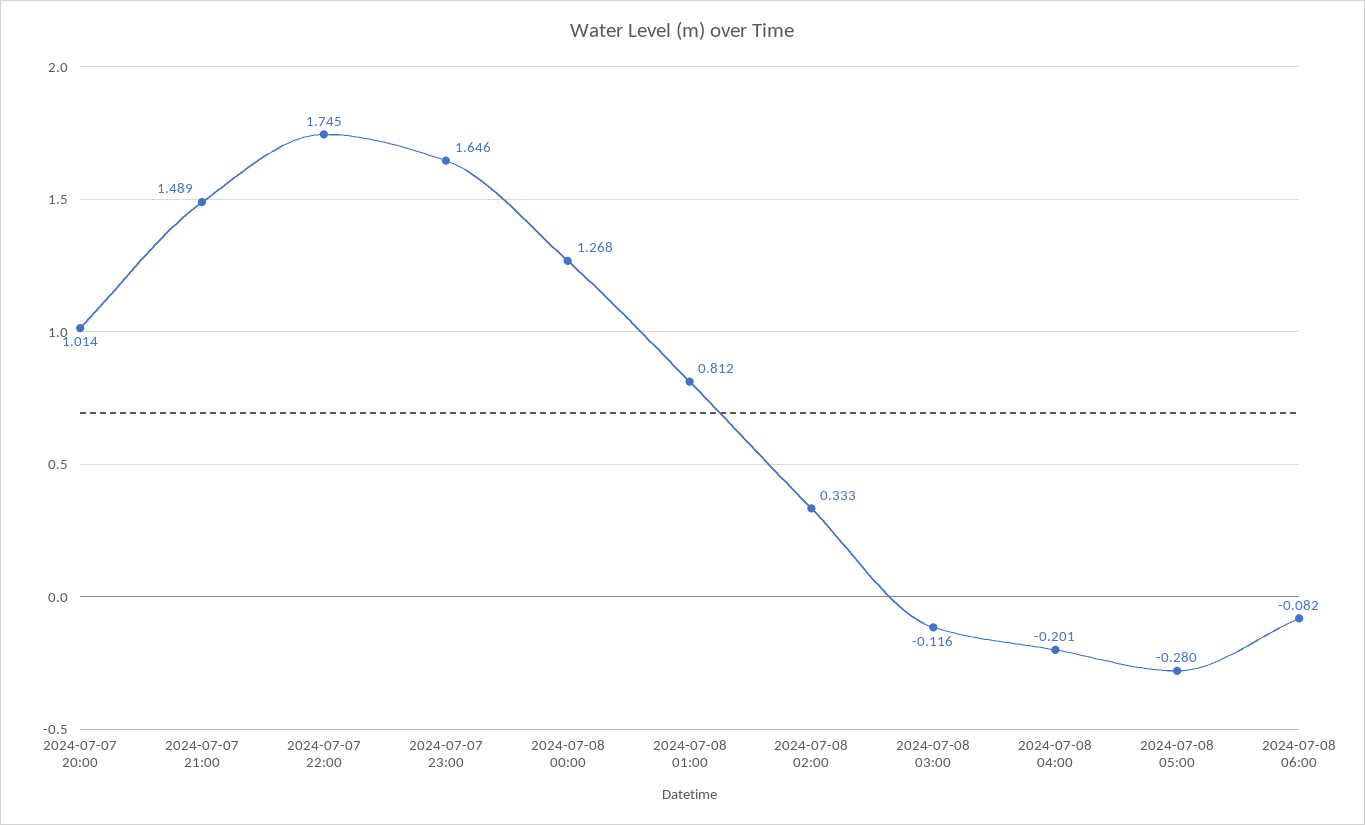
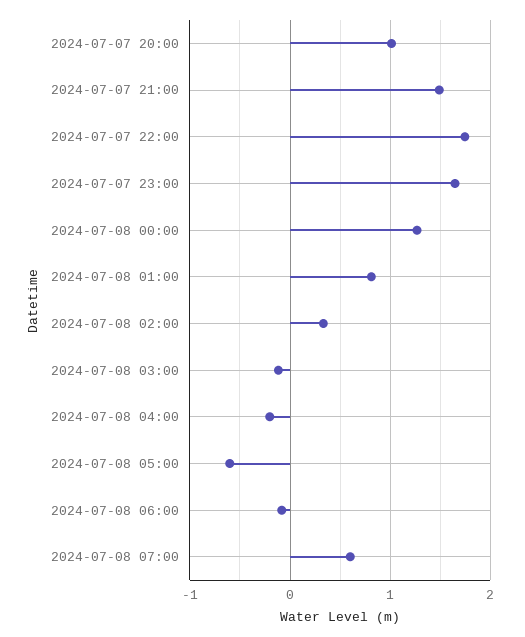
2024-07-08 05:00: -0.28 -> -0.6
2024-07-08 07:00: none -> 0.6

